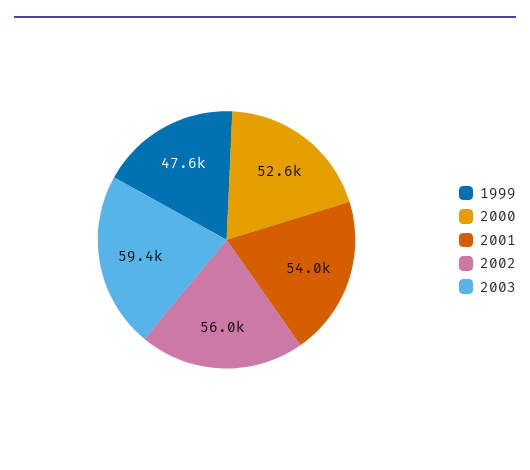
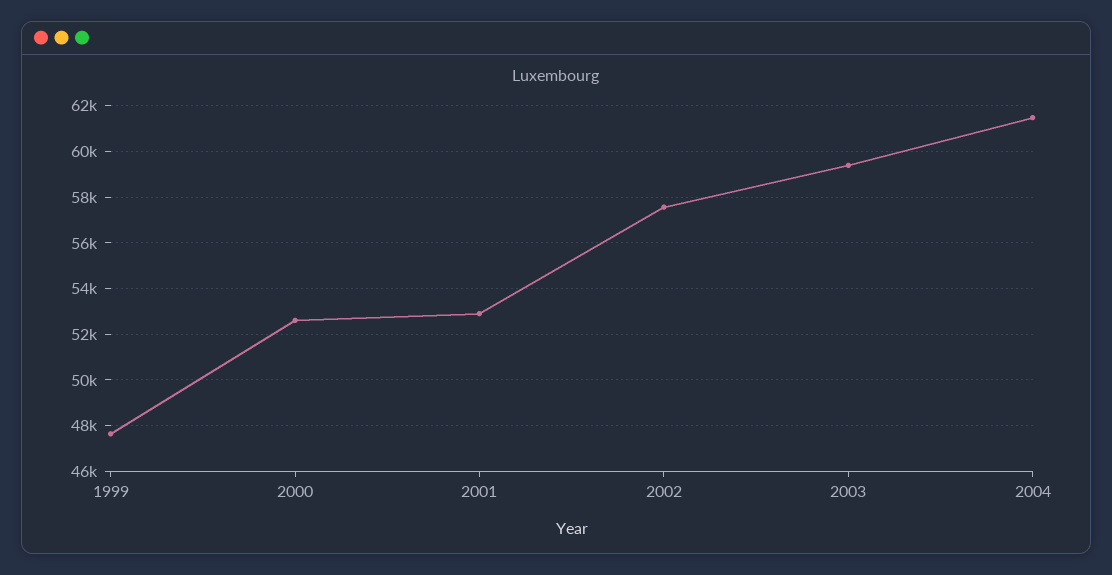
2001: 54000 -> 53000
2002: 56000 -> 57500
2004: none -> 61500

